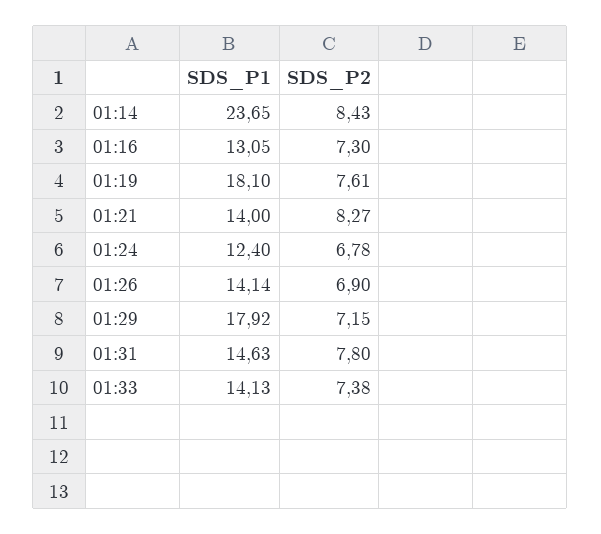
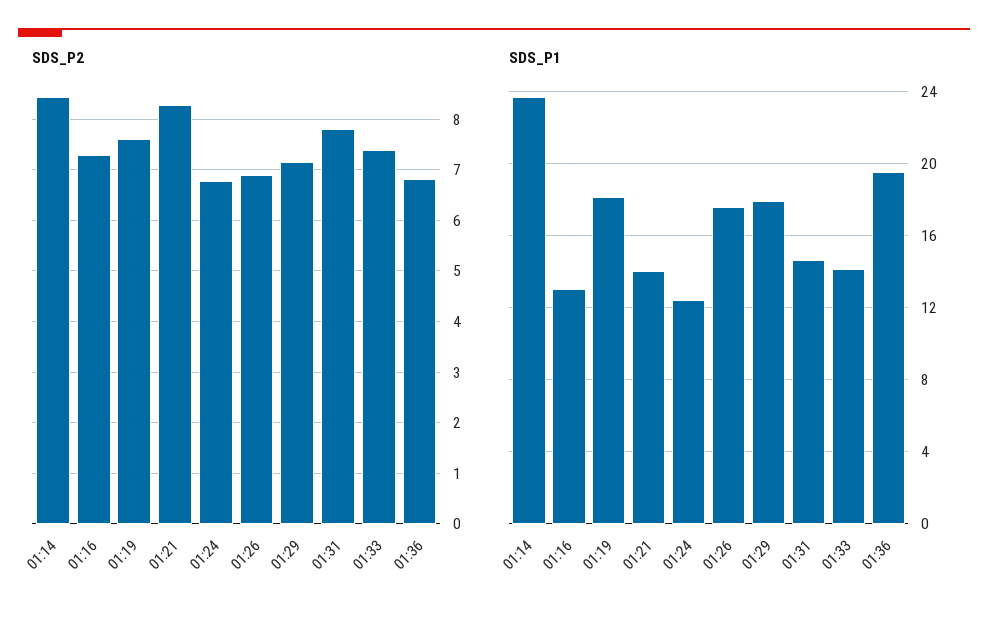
SDS_P1, 01:26: 14.14 -> 17.5
SDS_P2, 01:36: none -> 6.8
SDS_P1, 01:36: none -> 19.5

